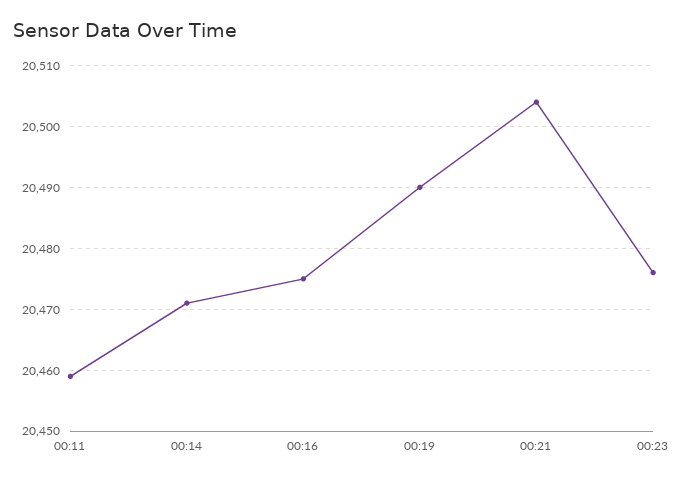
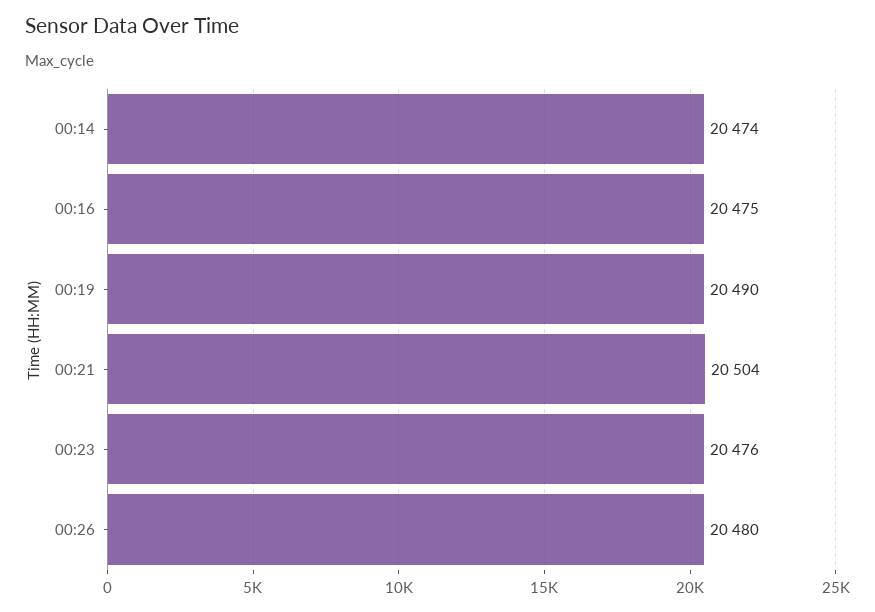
00:11: 20459 -> none
00:14: 20471 -> 20474
00:26: none -> 20480

